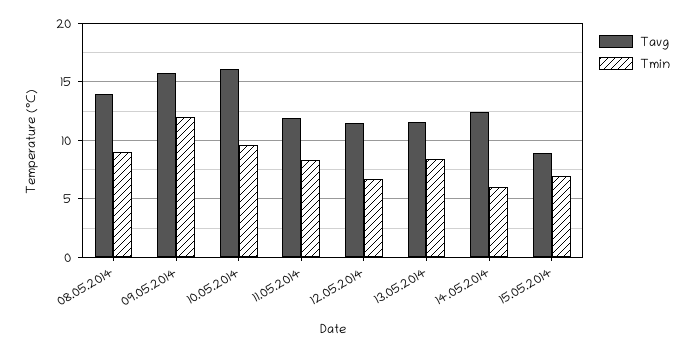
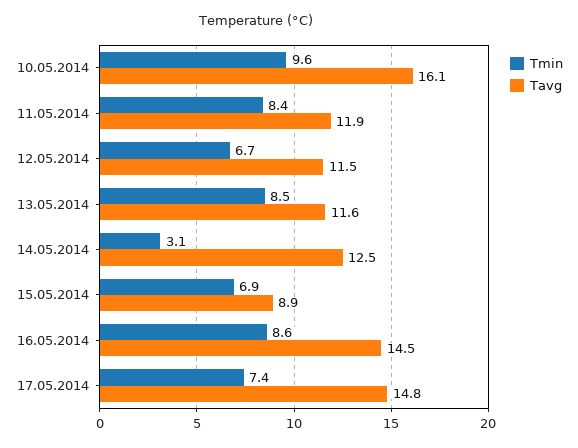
Tavg, 08.05.2014: 14 -> none
Tmin, 08.05.2014: 9 -> none
Tavg, 09.05.2014: 16 -> none
Tmin, 09.05.2014: 12 -> none
Tmin, 14.05.2014: 6 -> 3.1
Tmin, 16.05.2014: none -> 8.6
Tavg, 16.05.2014: none -> 14.5
Tmin, 17.05.2014: none -> 7.4
Tavg, 17.05.2014: none -> 14.8

